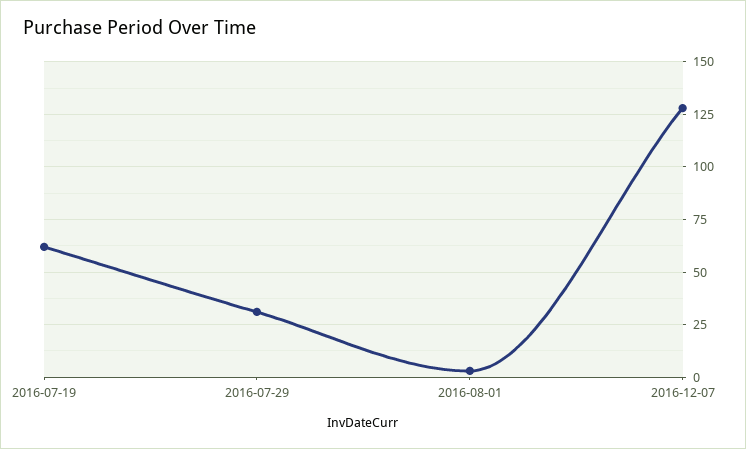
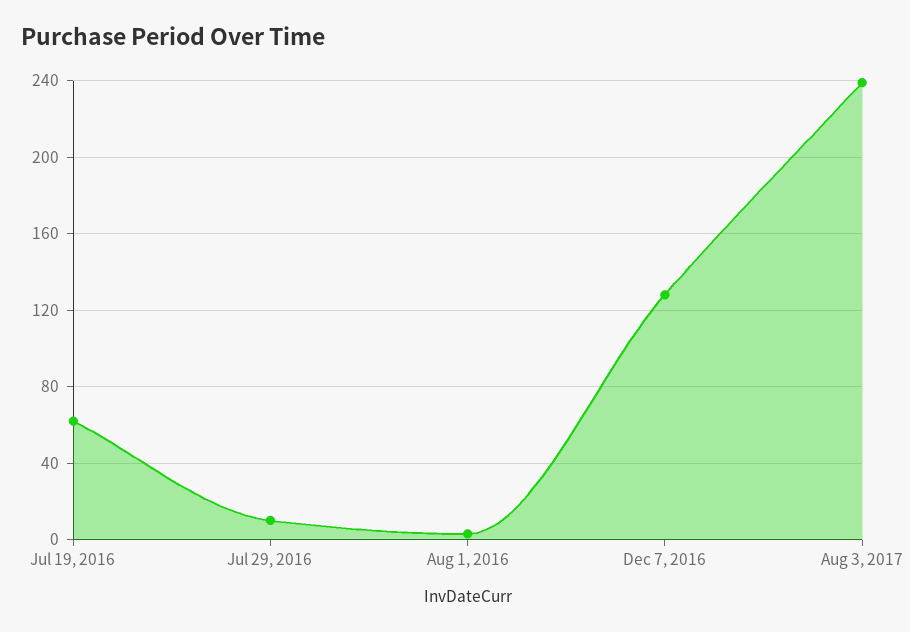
2016-07-29: 30 -> 10
Aug 3, 2017: none -> 240

